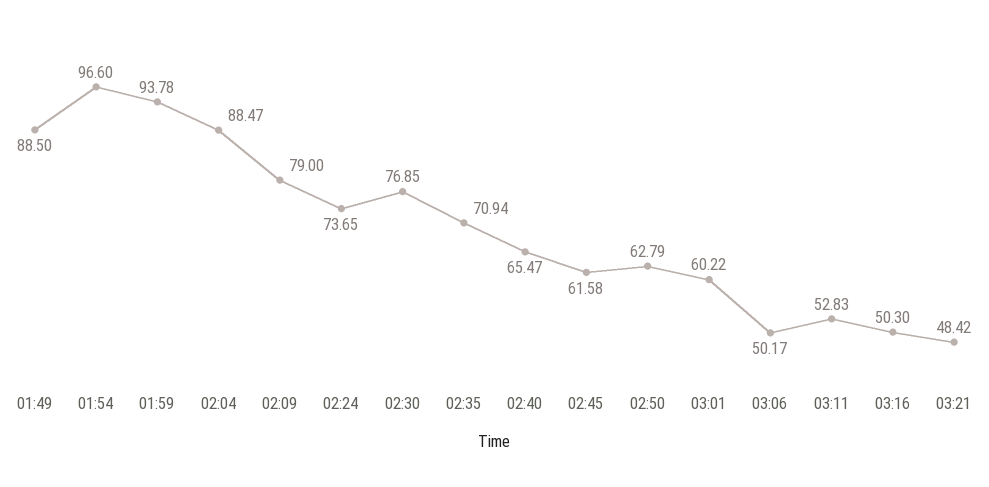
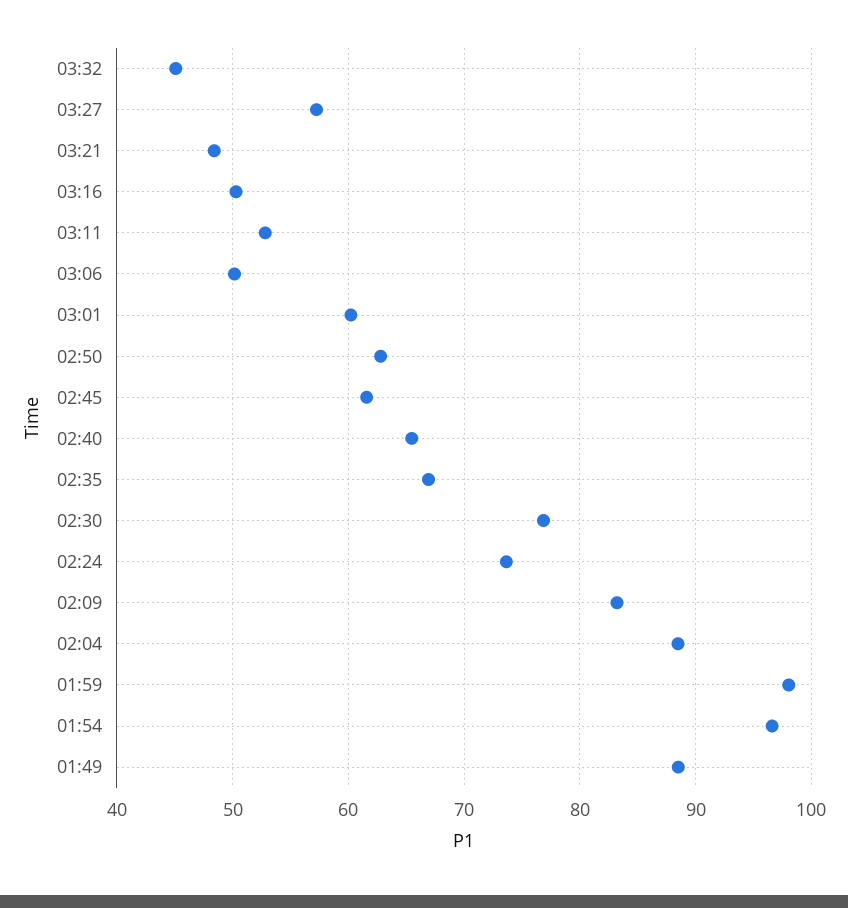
01:59: 93.78 -> 98
02:09: 79 -> 83
02:35: 70.94 -> 67
03:32: none -> 45
03:27: none -> 57

